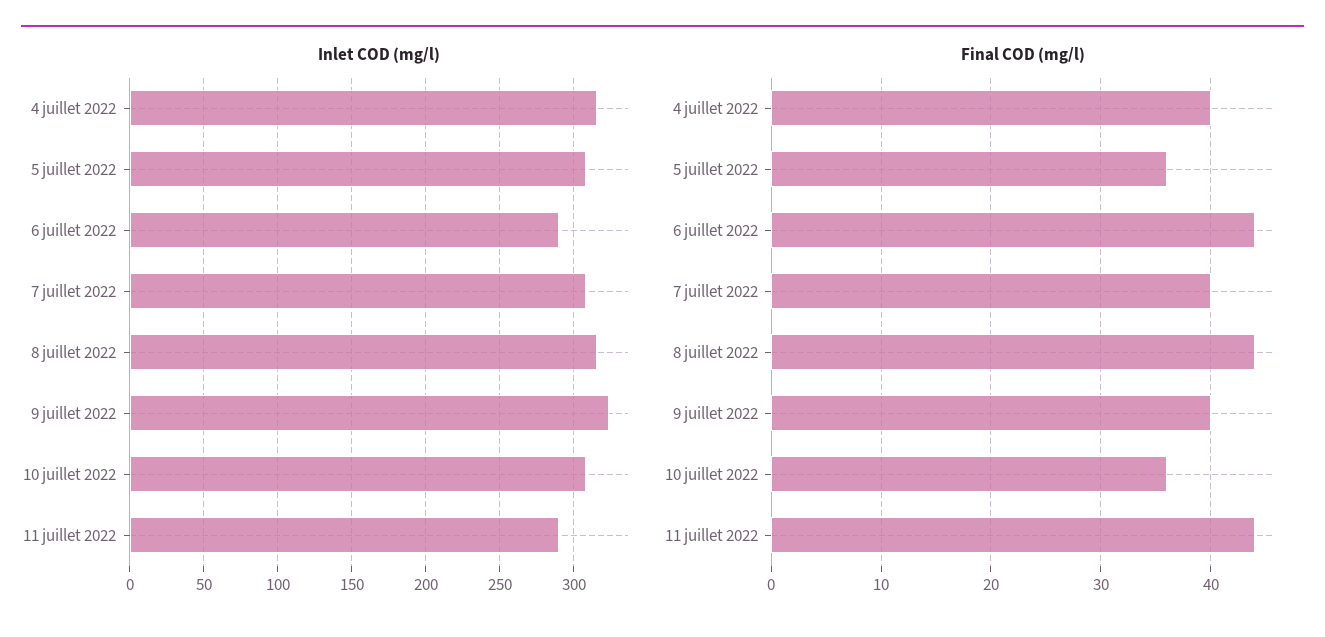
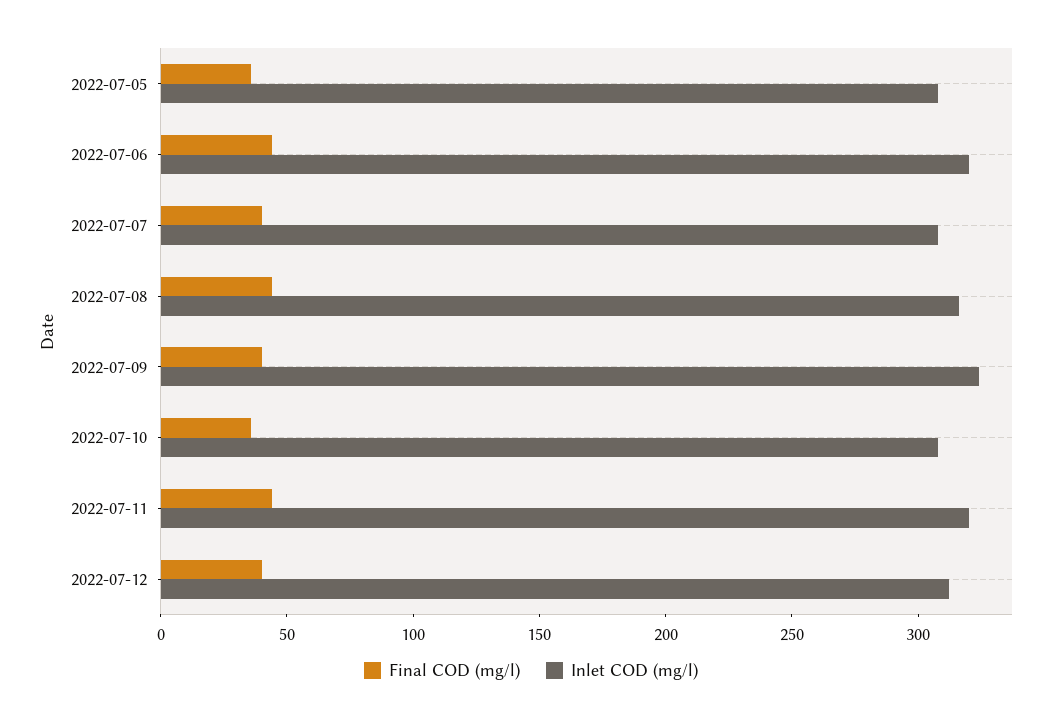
Inlet COD (mg/l), 4 juillet 2022: 315 -> none
Inlet COD (mg/l), 6 juillet 2022: 290 -> 320
Inlet COD (mg/l), 11 juillet 2022: 290 -> 320
Final COD (mg/l), 4 juillet 2022: 40 -> none
Final COD (mg/l), 2022-07-12: none -> 40
Inlet COD (mg/l), 2022-07-12: none -> 310

